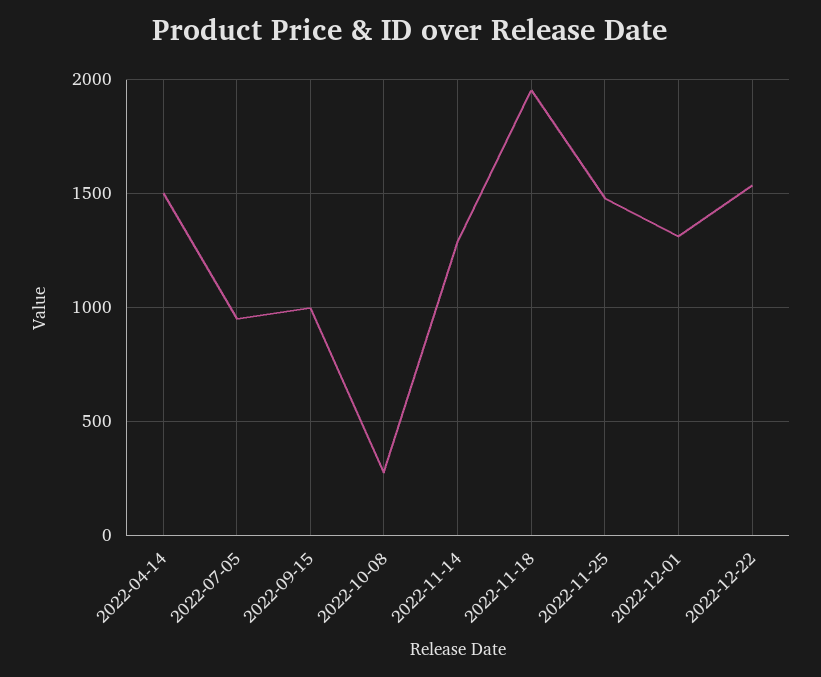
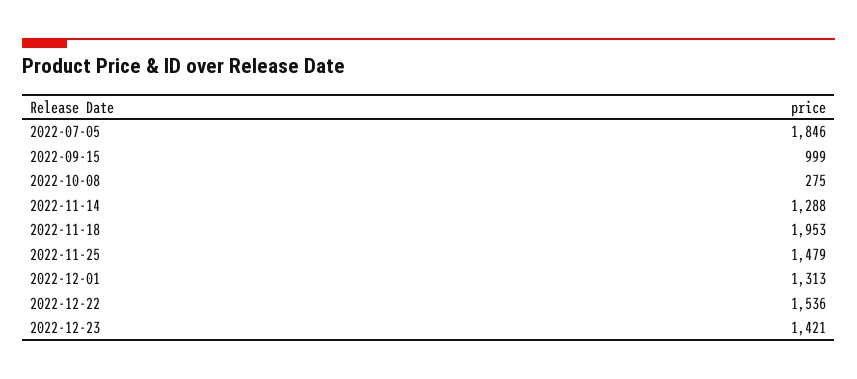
2022-04-14: 1500 -> none
2022-07-05: 950 -> 1846
2022-12-23: none -> 1421

